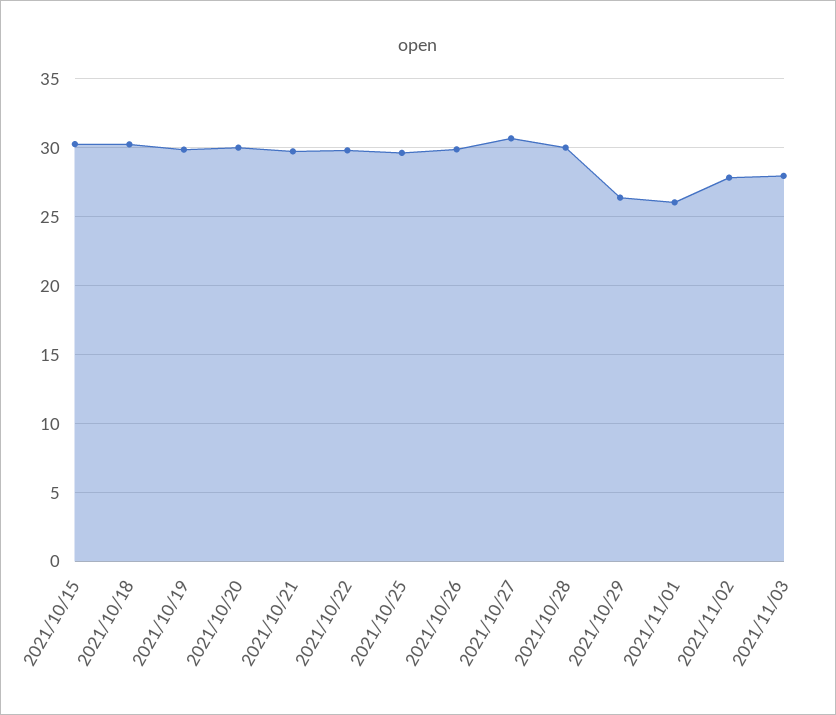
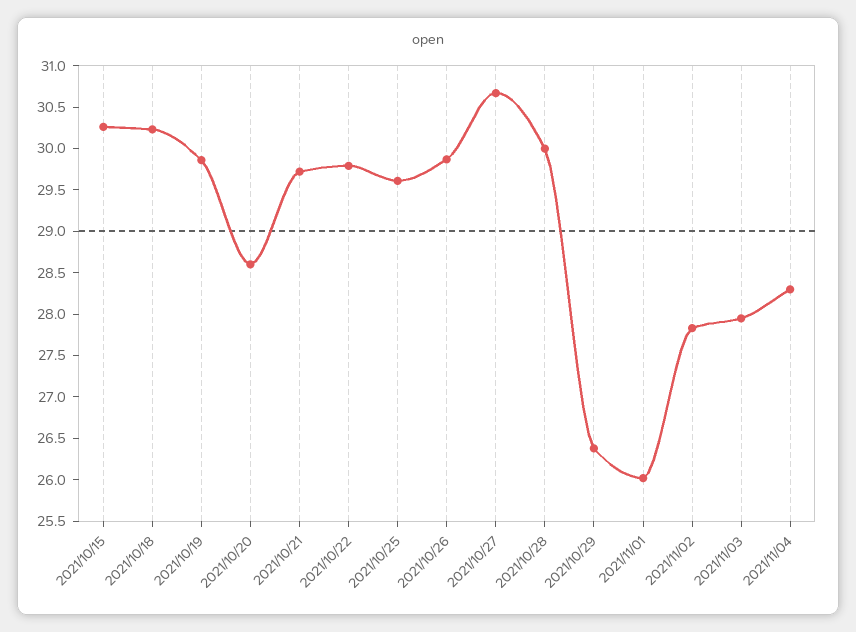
2021/10/20: 30 -> 28.6
2021/11/04: none -> 28.3

